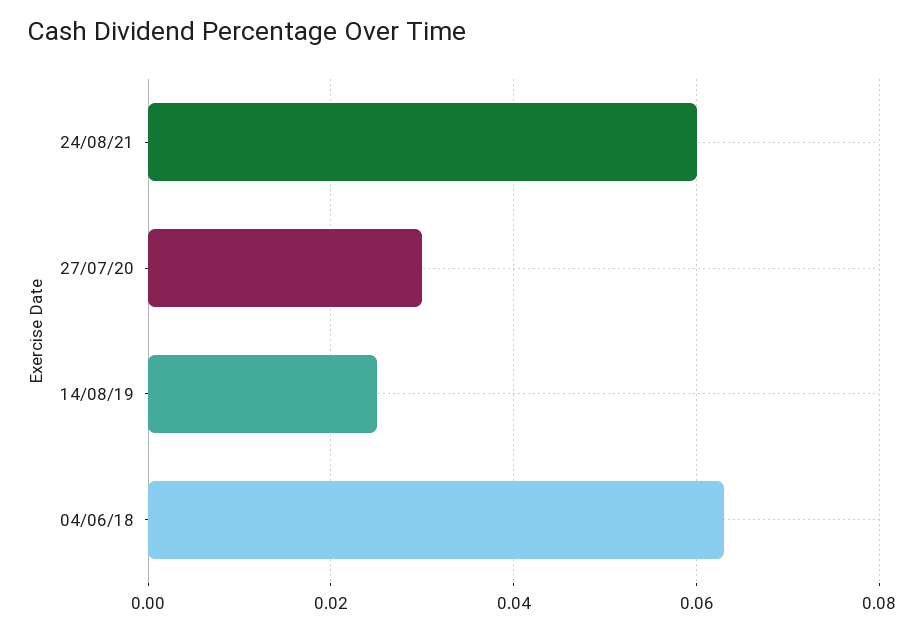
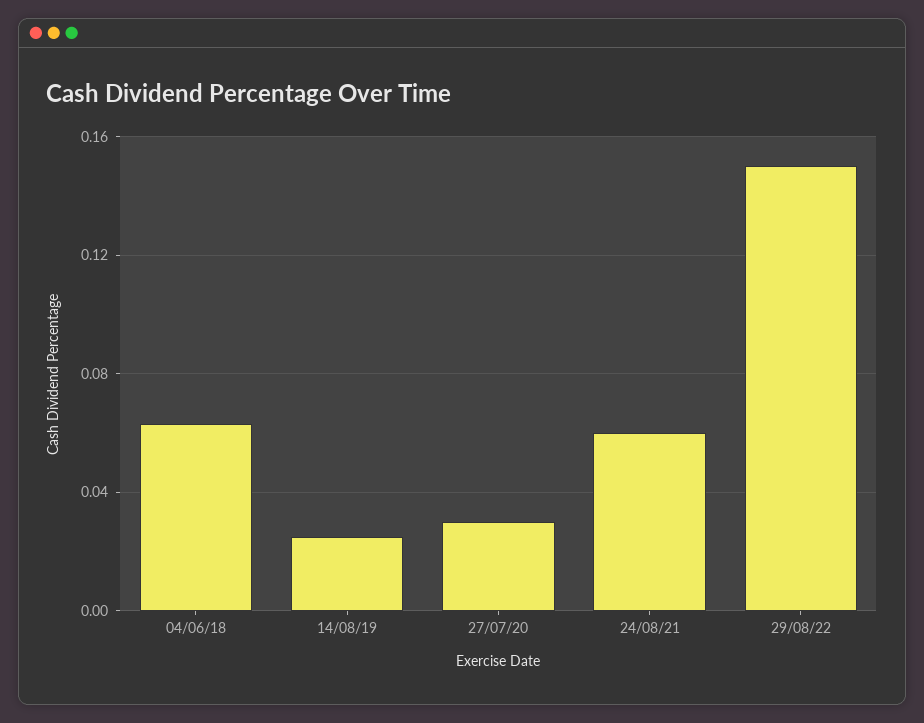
29/08/22: none -> 0.15

